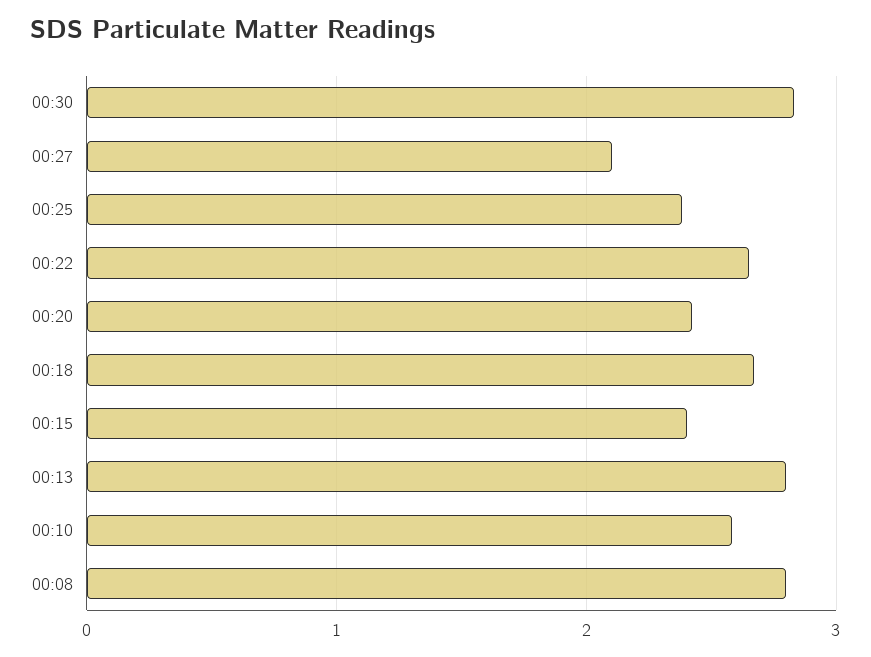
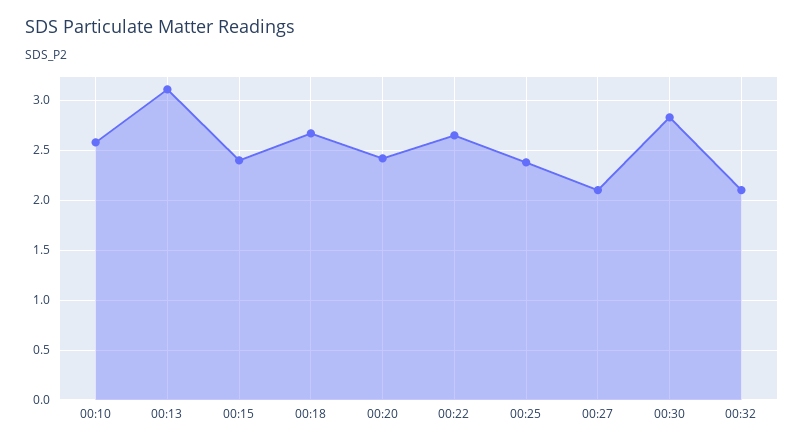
00:13: 2.8 -> 3.1
00:08: 2.8 -> none
00:32: none -> 2.1

